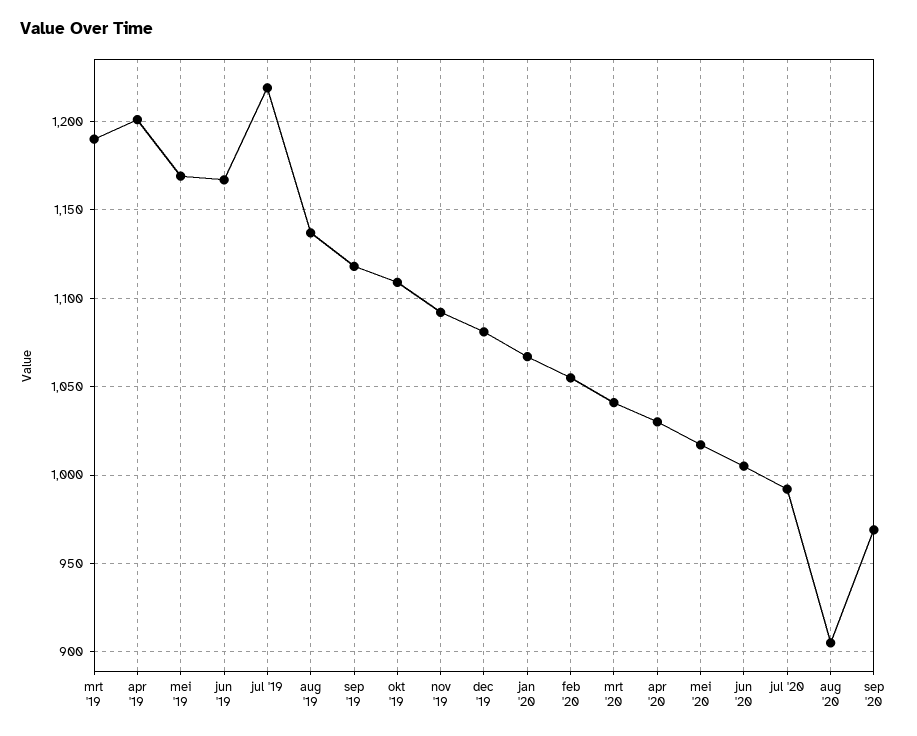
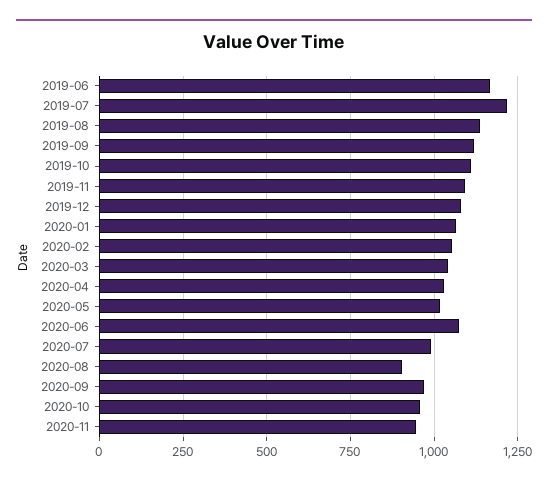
mrt '19: 1190 -> none
apr '19: 1200 -> none
mei '19: 1170 -> none
jun '20: 1005 -> 1075
2020-10: none -> 950
2020-11: none -> 950

